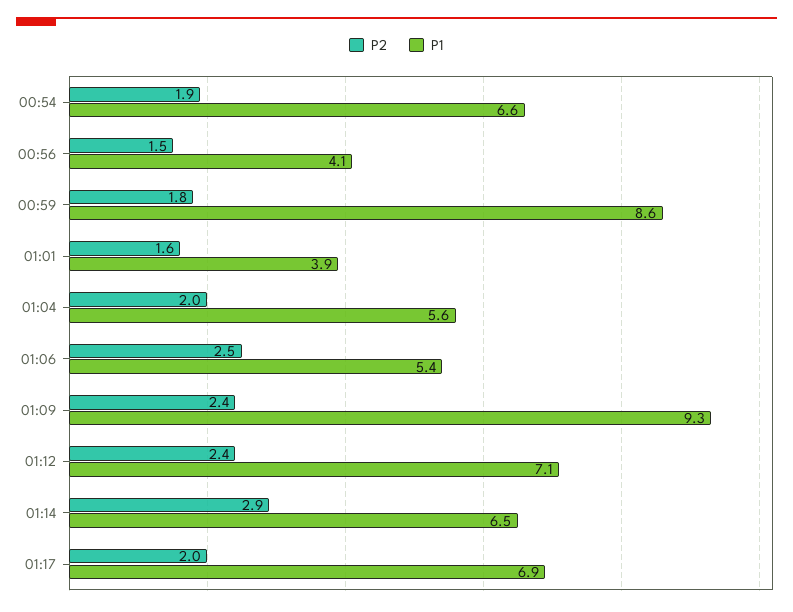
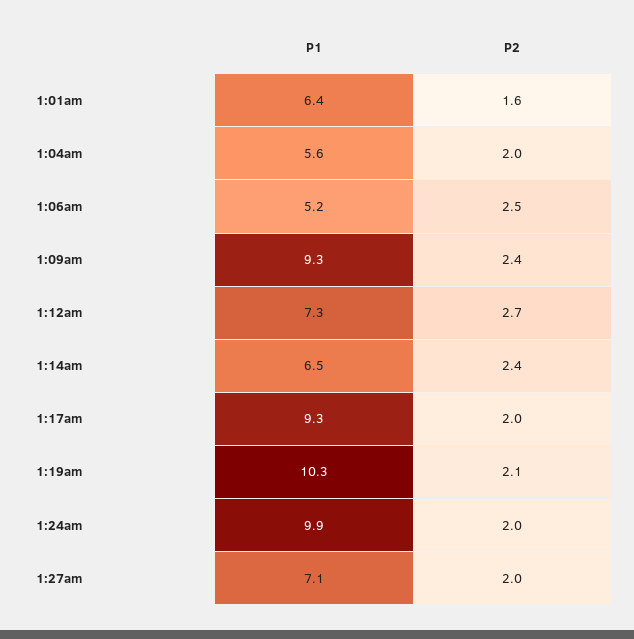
P2, 00:54: 1.9 -> none
P1, 00:54: 6.6 -> none
P2, 00:56: 1.5 -> none
P1, 00:56: 4.1 -> none
P2, 00:59: 1.8 -> none
P1, 00:59: 8.6 -> none
P1, 01:01: 3.9 -> 6.4
P1, 01:06: 5.4 -> 5.2
P2, 01:12: 2.4 -> 2.7
P1, 01:12: 7.1 -> 7.3
P2, 01:14: 2.9 -> 2.4
P1, 01:17: 6.9 -> 9.3
P1, 1:19am: none -> 10.3
P2, 1:19am: none -> 2.1
P1, 1:24am: none -> 9.9
P2, 1:24am: none -> 2
P1, 1:27am: none -> 7.1
P2, 1:27am: none -> 2

